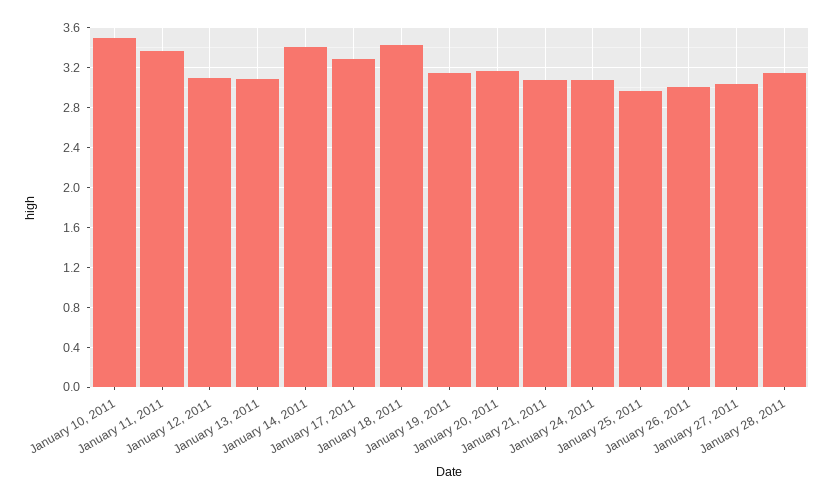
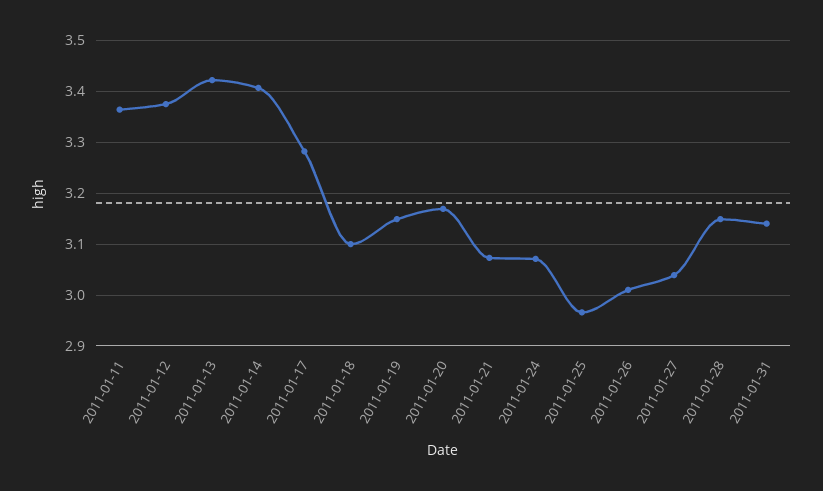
January 10, 2011: 3.5 -> none
January 12, 2011: 3.1 -> 3.38
January 13, 2011: 3.1 -> 3.42
January 18, 2011: 3.4 -> 3.1
2011-01-31: none -> 3.14

